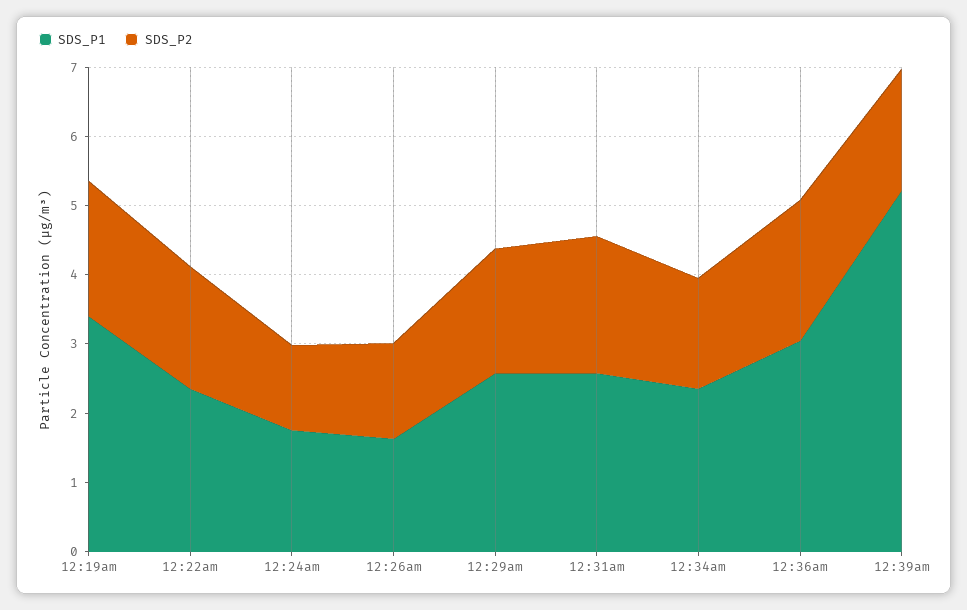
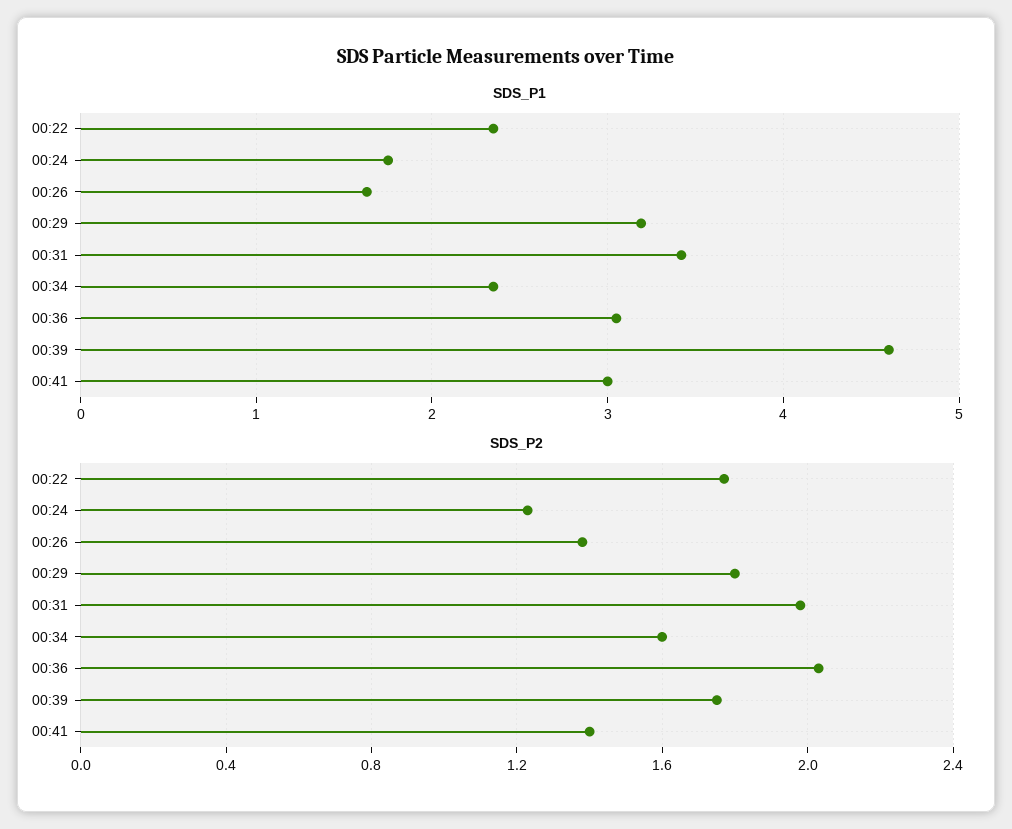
SDS_P1, 12:19am: 3.4 -> none
SDS_P2, 12:19am: 2 -> none
SDS_P1, 12:29am: 2.6 -> 3.2
SDS_P1, 12:31am: 2.6 -> 3.4
SDS_P1, 12:39am: 5.2 -> 4.6
SDS_P1, 00:41: none -> 3
SDS_P2, 00:41: none -> 1.4

